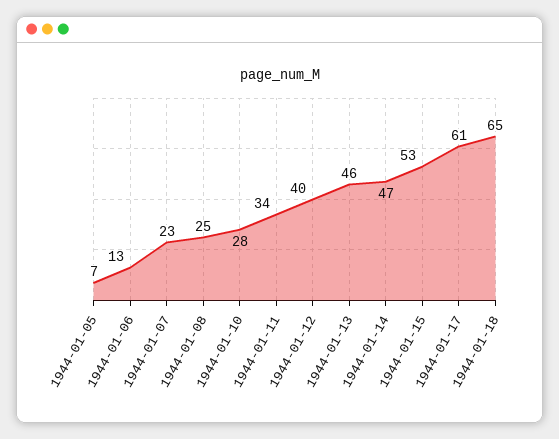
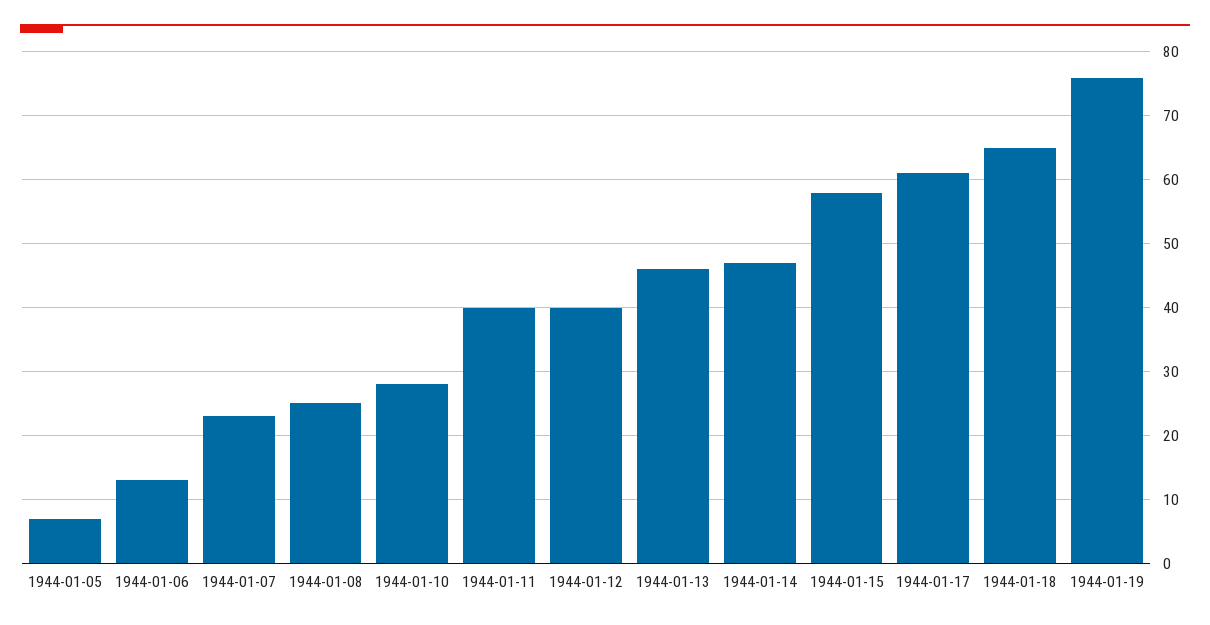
1944-01-11: 34 -> 40
1944-01-15: 53 -> 58
1944-01-19: none -> 76

